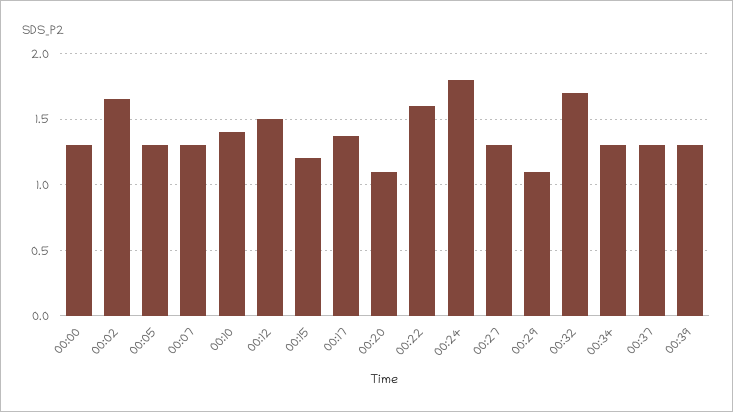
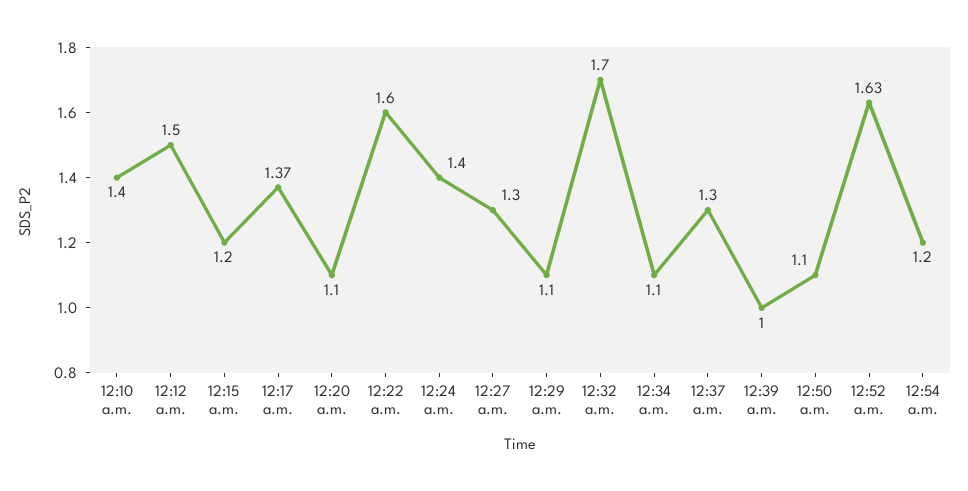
00:00: 1.3 -> none
00:02: 1.65 -> none
00:05: 1.3 -> none
00:07: 1.3 -> none
00:24: 1.8 -> 1.4
00:34: 1.3 -> 1.1
00:39: 1.3 -> 1
12:50 a.m.: none -> 1.1
12:52 a.m.: none -> 1.63
12:54 a.m.: none -> 1.2

